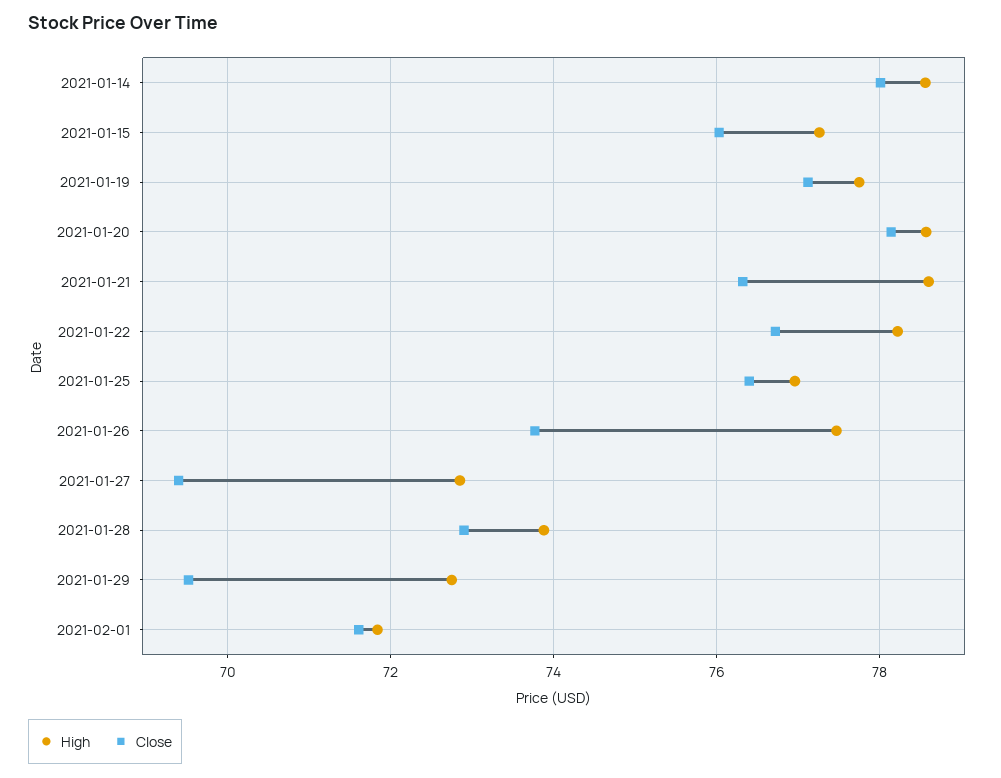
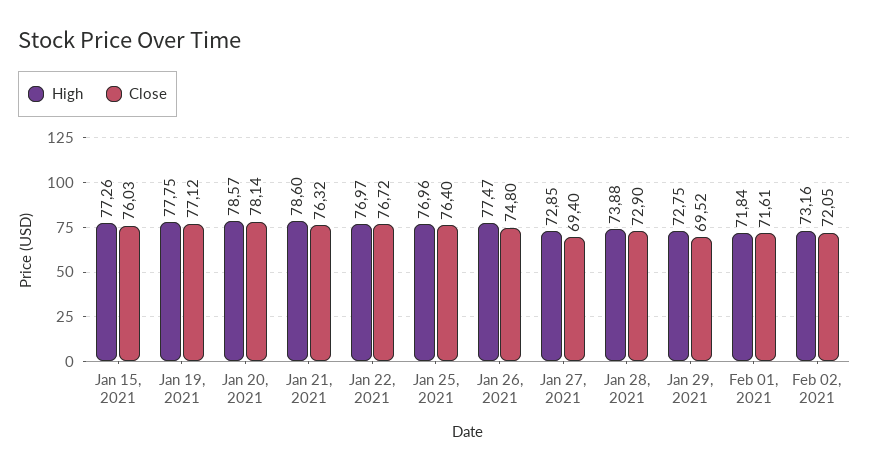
High, 2021-01-14: 78.6 -> none
Close, 2021-01-14: 78 -> none
High, 2021-01-22: 78.2 -> 76.97
Close, 2021-01-26: 73.8 -> 74.8
High, Feb 02, 2021: none -> 73.16
Close, Feb 02, 2021: none -> 72.05

